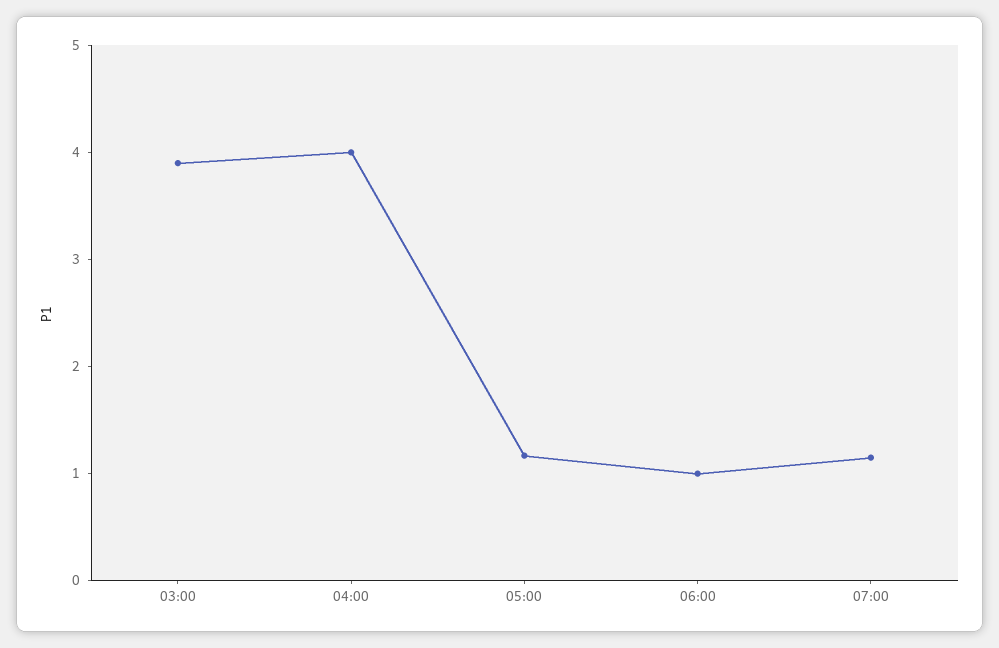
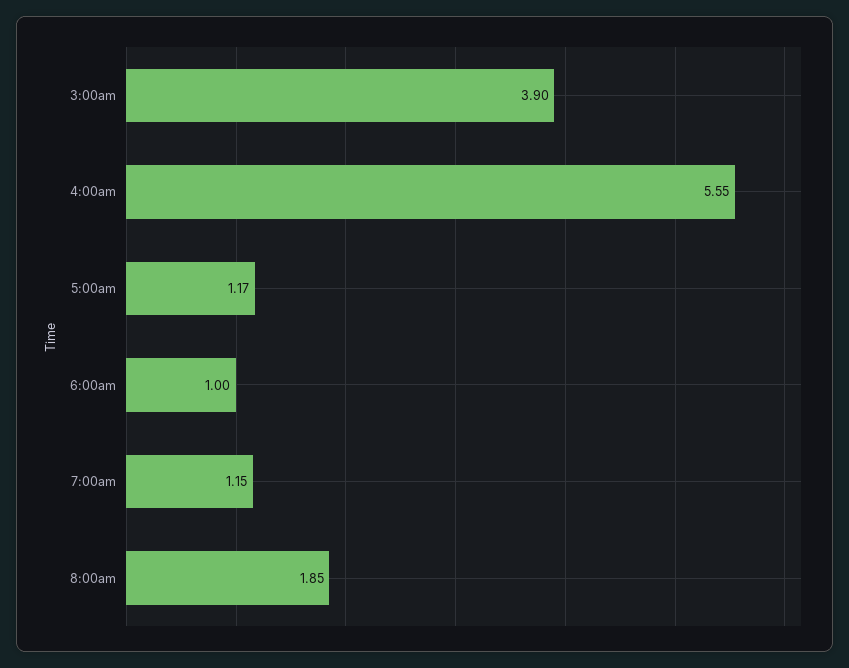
04:00: 4 -> 5.55
8:00am: none -> 1.85

